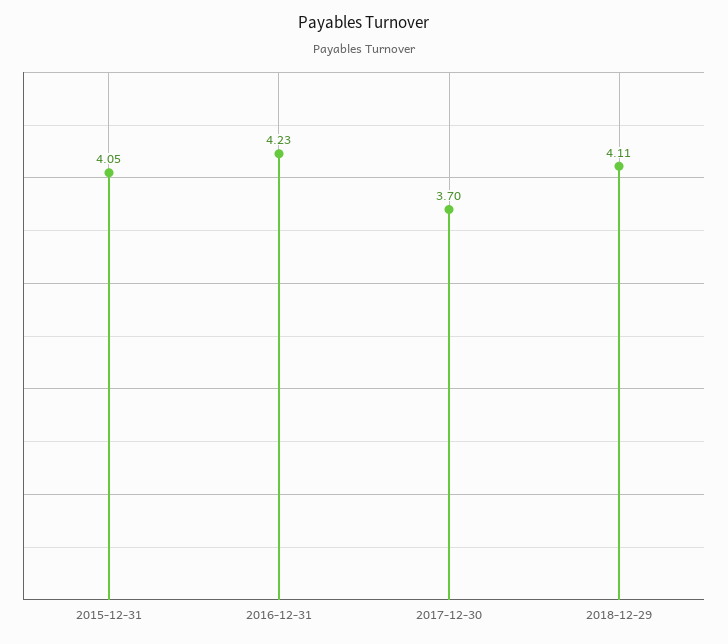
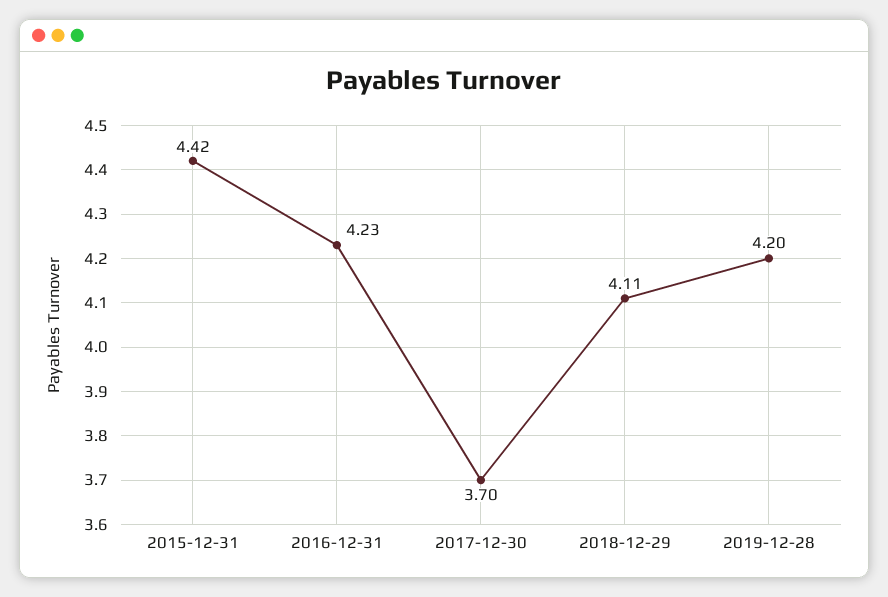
2015-12-31: 4.05 -> 4.42
2019-12-28: none -> 4.2

